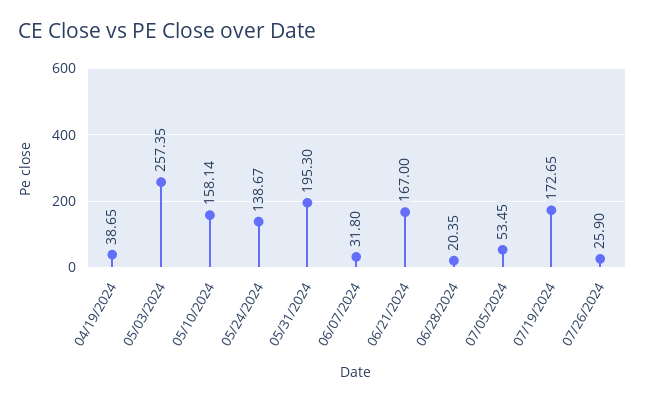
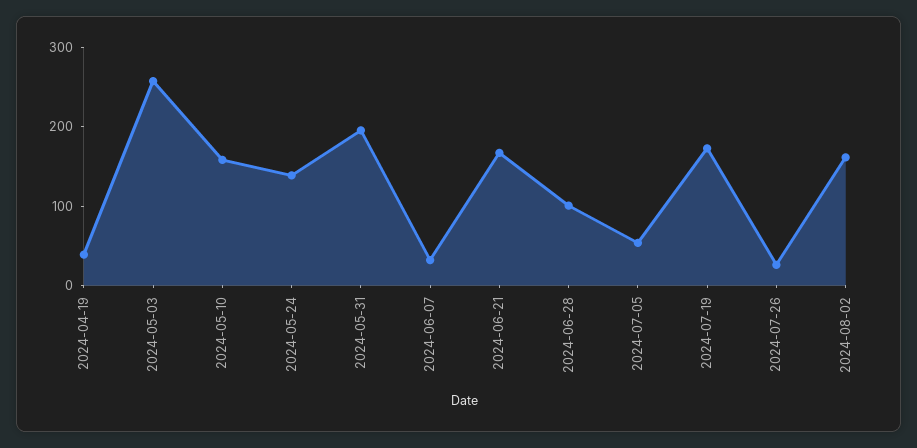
06/28/2024: 20.35 -> 100
2024-08-02: none -> 160

